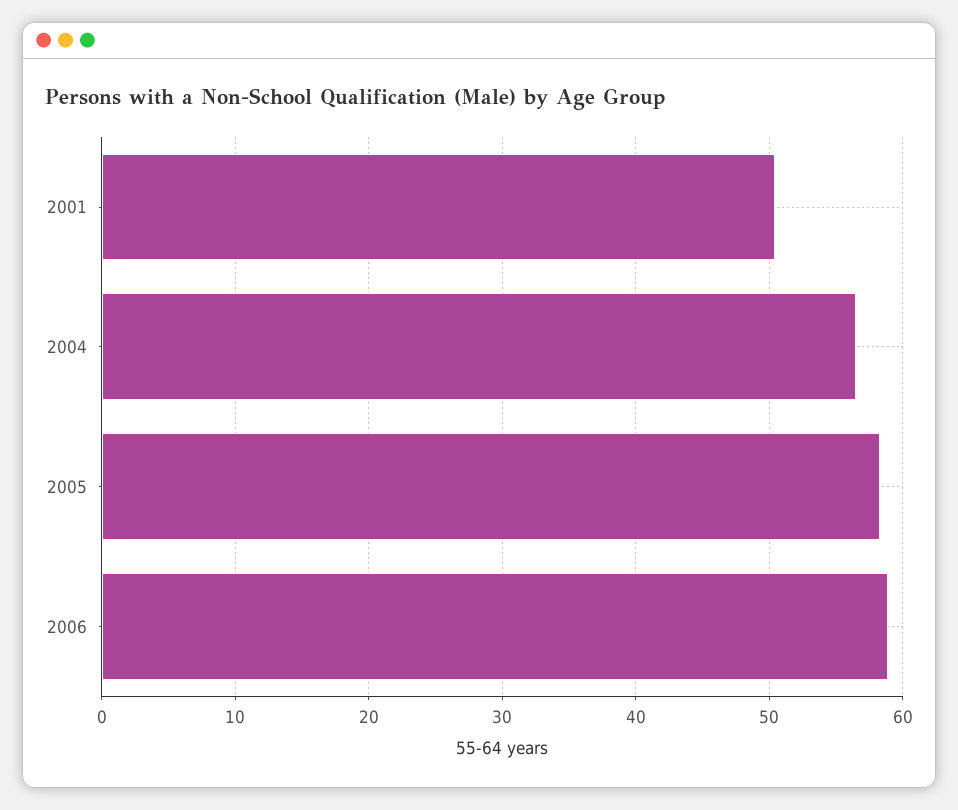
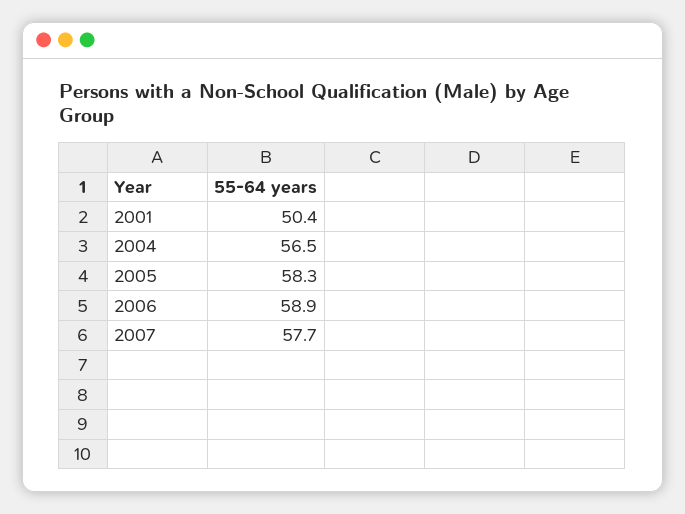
2007: none -> 57.7

